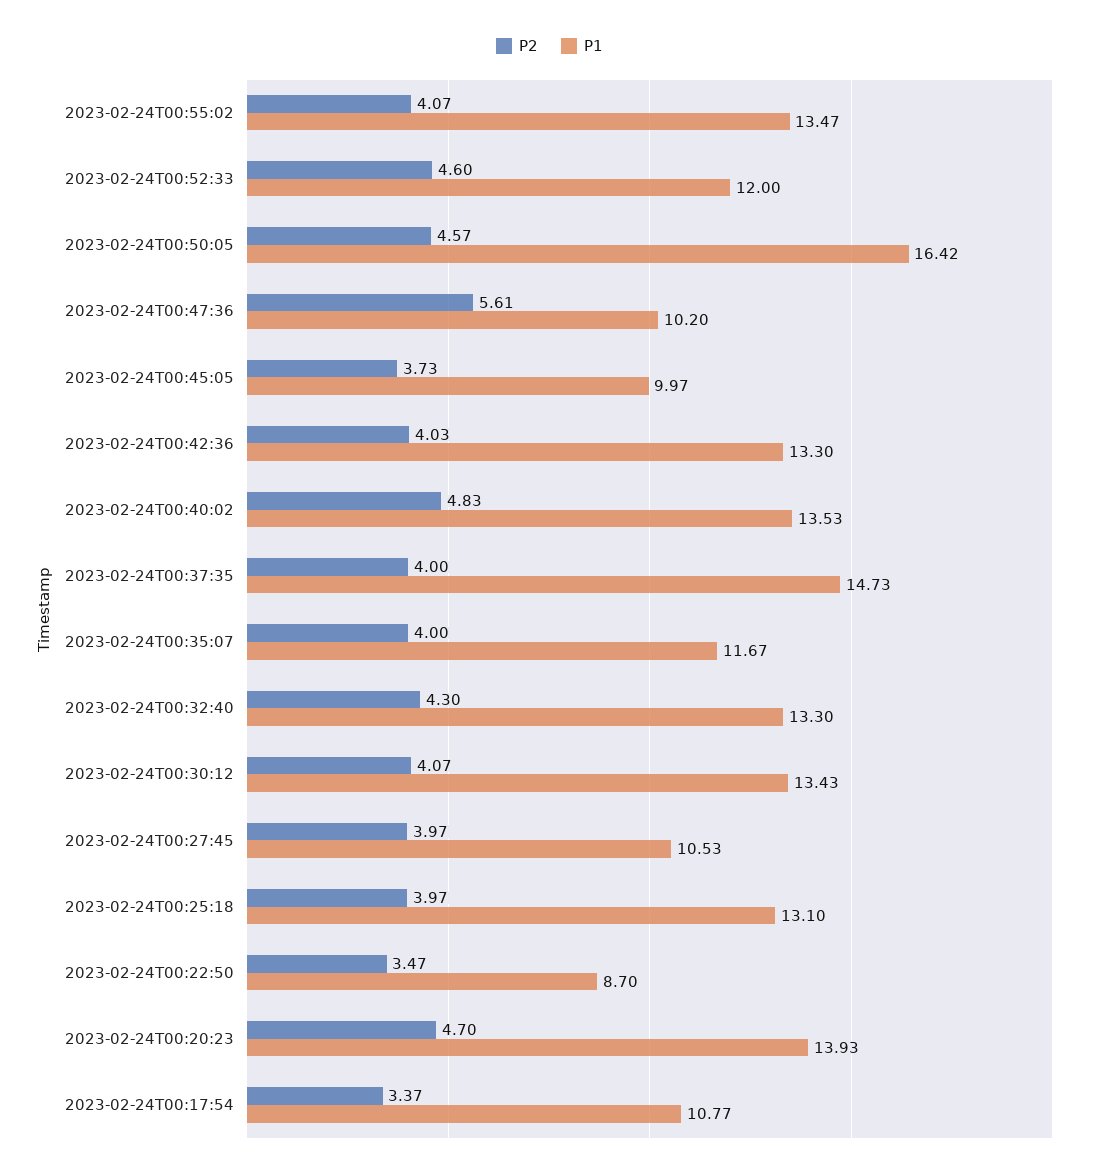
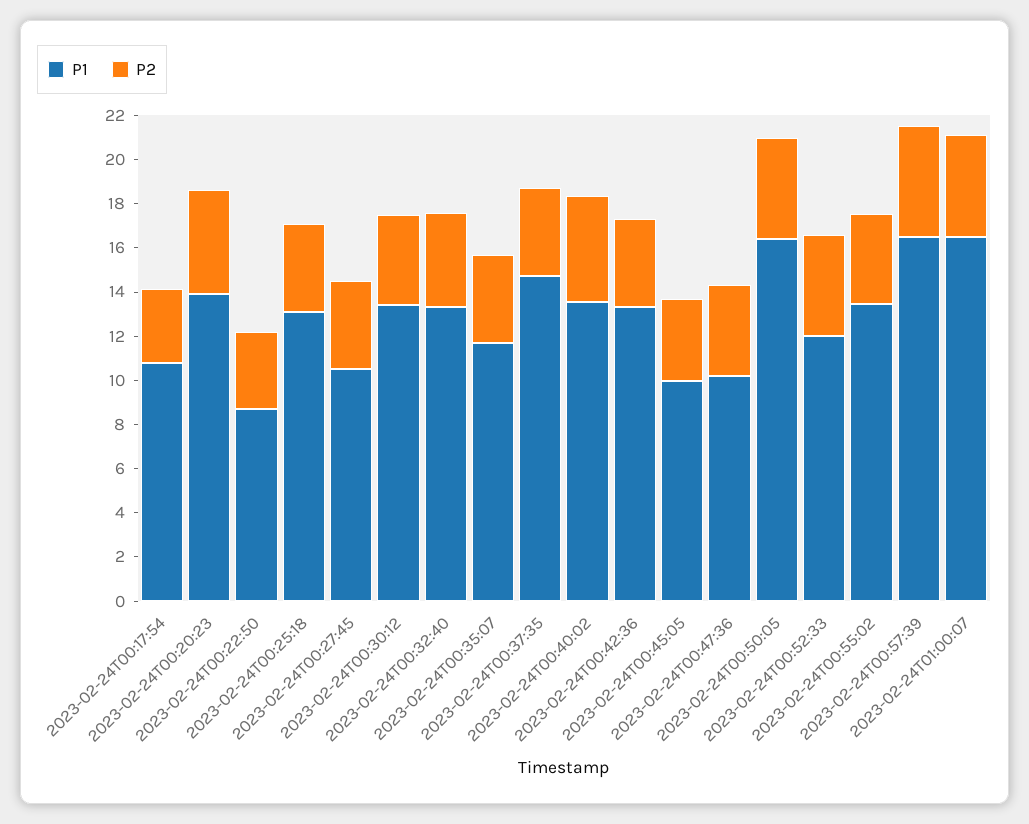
P2, 2023-02-24T00:47:36: 5.61 -> 4
P1, 2023-02-24T00:57:39: none -> 16.5
P2, 2023-02-24T00:57:39: none -> 5
P1, 2023-02-24T01:00:07: none -> 16.5
P2, 2023-02-24T01:00:07: none -> 4.5

